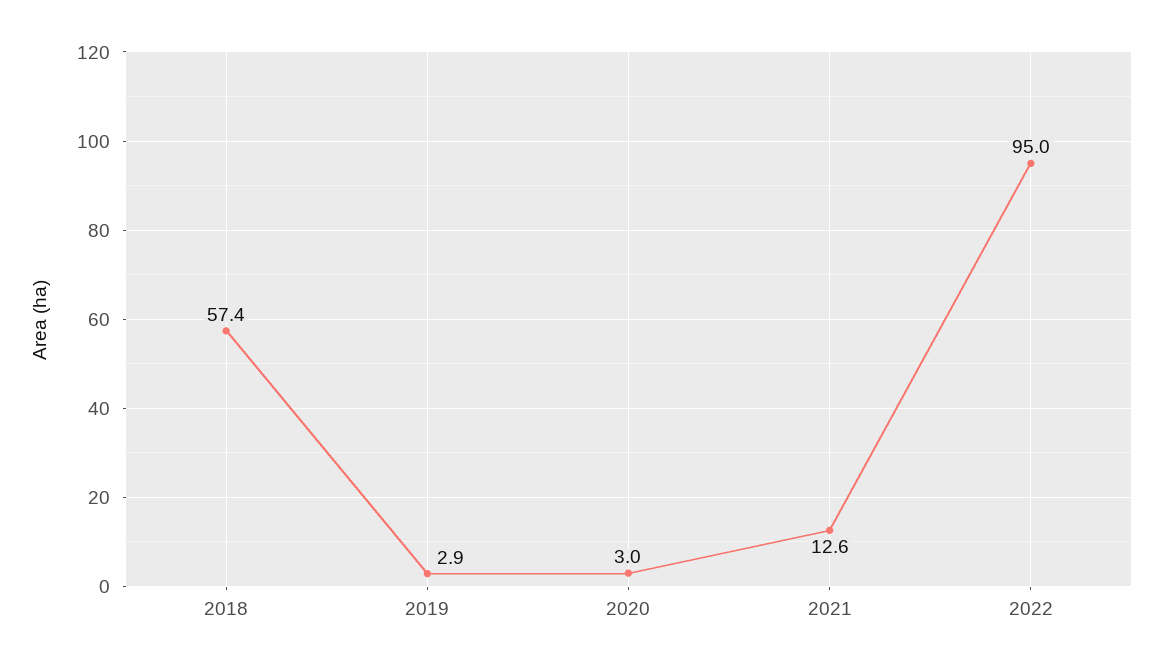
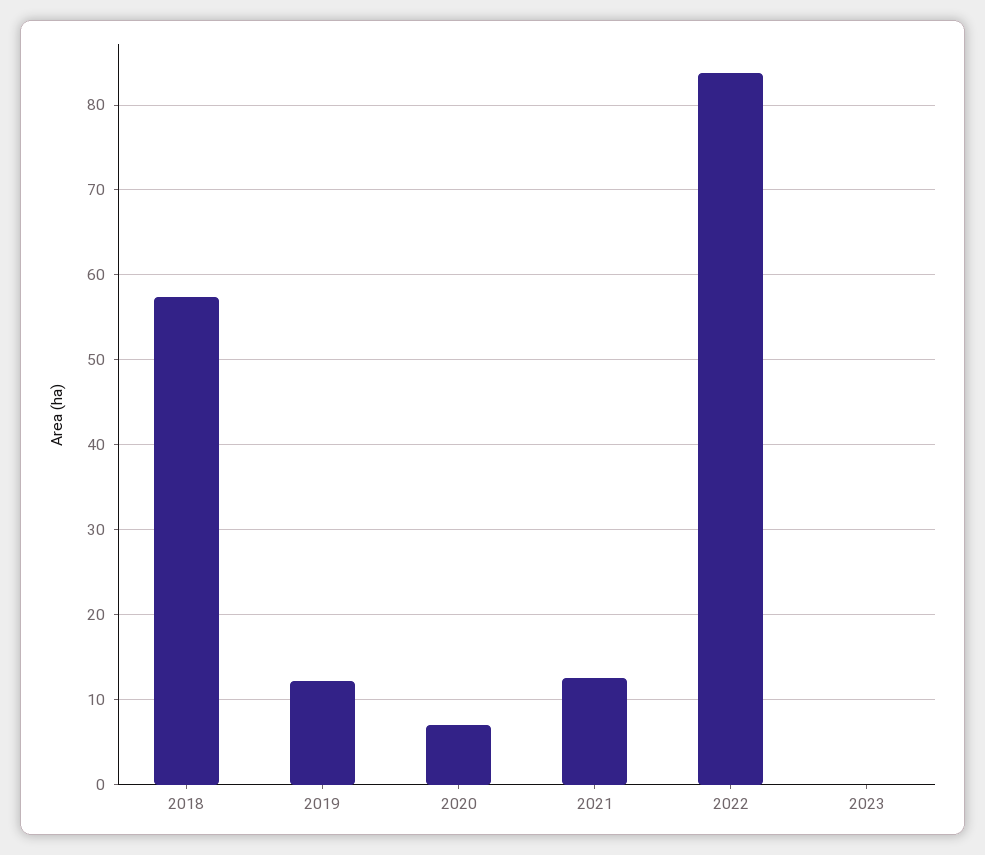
2019: 2.9 -> 12
2020: 3 -> 7
2022: 95 -> 84
2023: none -> 0

